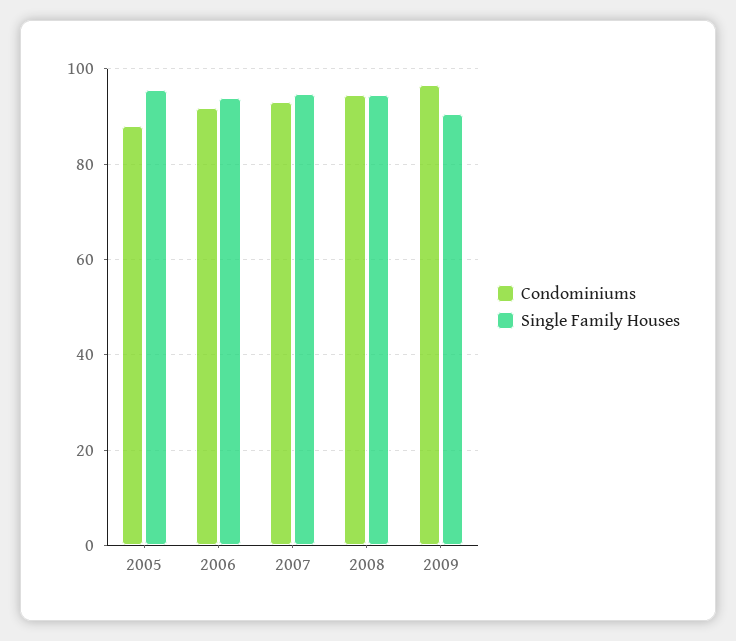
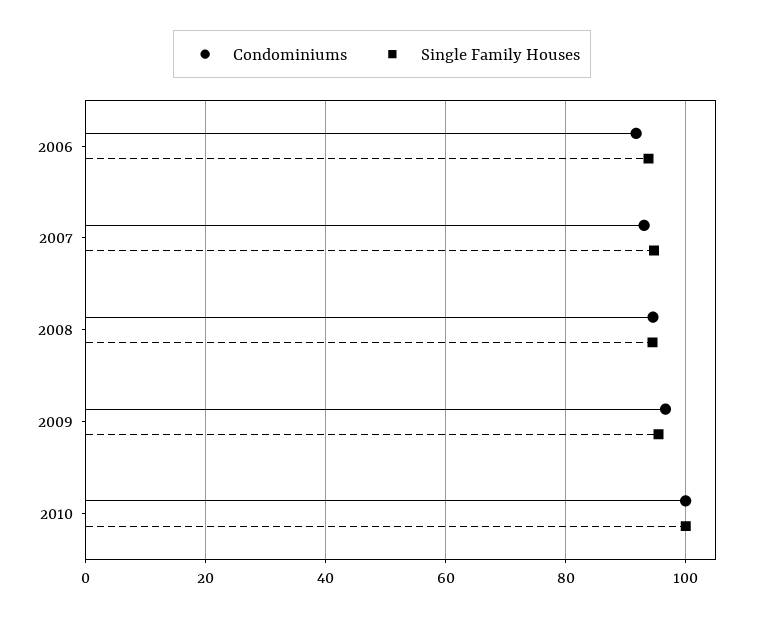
Condominiums, 2005: 88 -> none
Single Family Houses, 2005: 96 -> none
Single Family Houses, 2009: 90 -> 96
Condominiums, 2010: none -> 100
Single Family Houses, 2010: none -> 100

